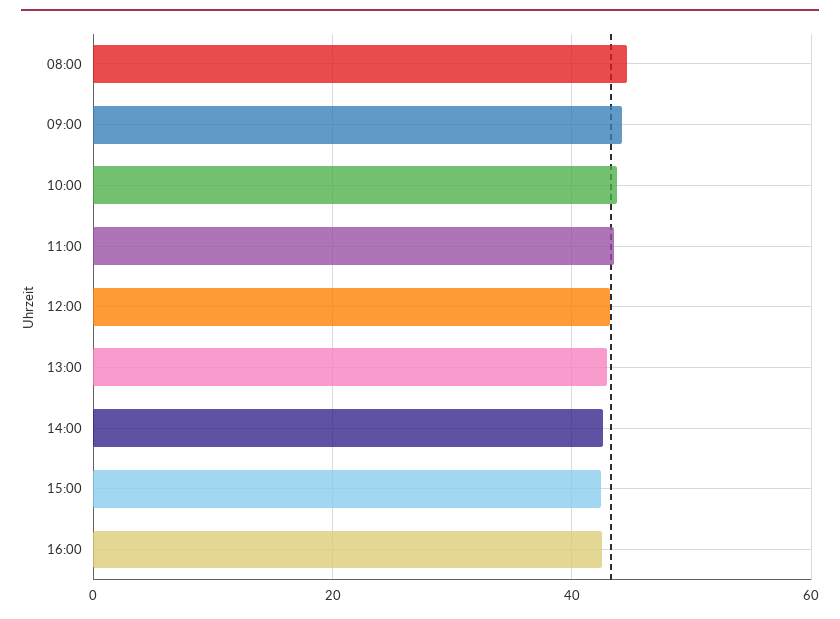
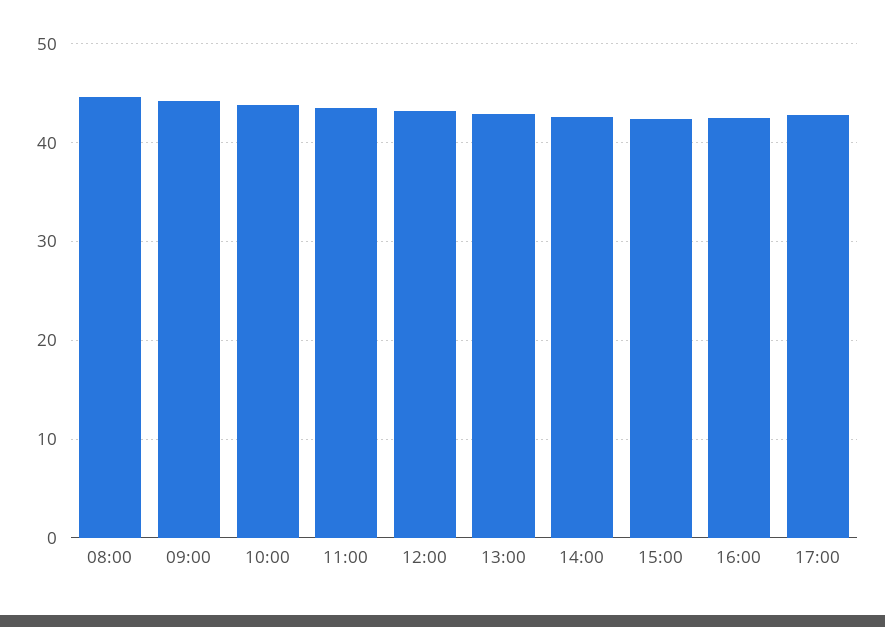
17:00: none -> 43

